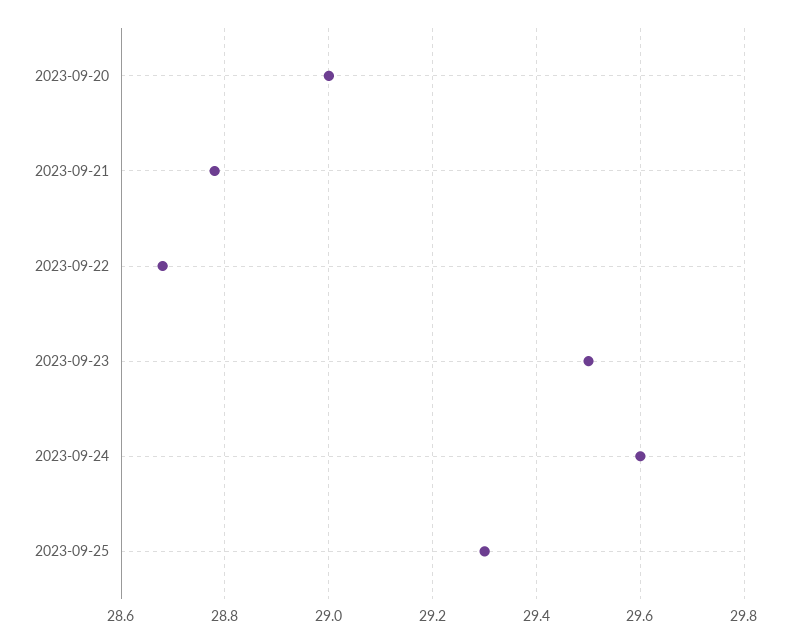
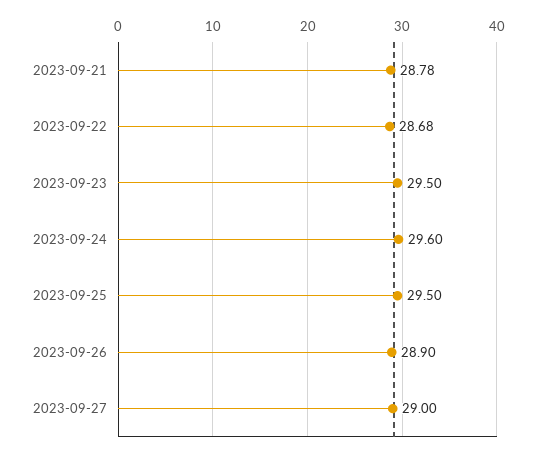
2023-09-20: 29 -> none
2023-09-25: 29.3 -> 29.5
2023-09-26: none -> 28.9
2023-09-27: none -> 29

